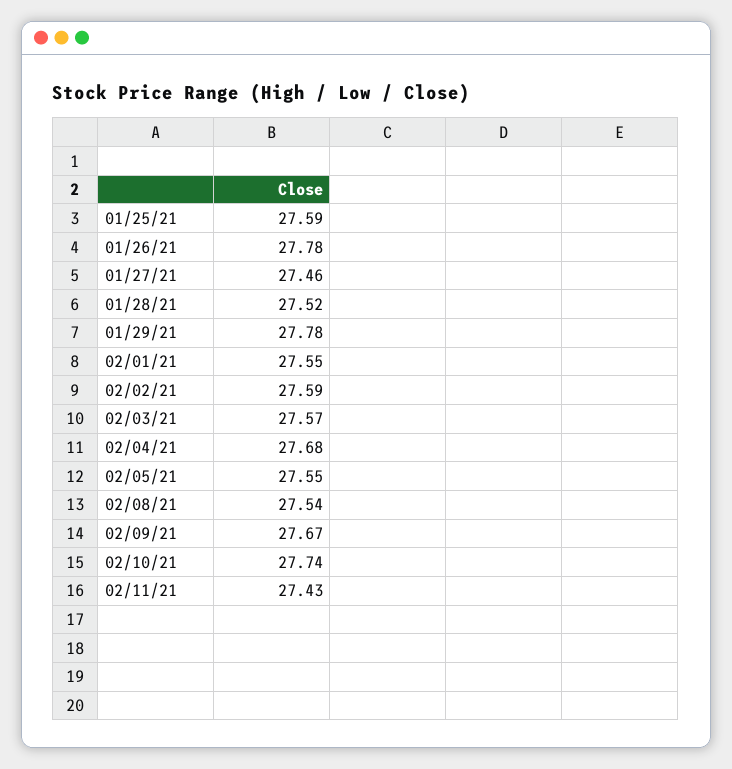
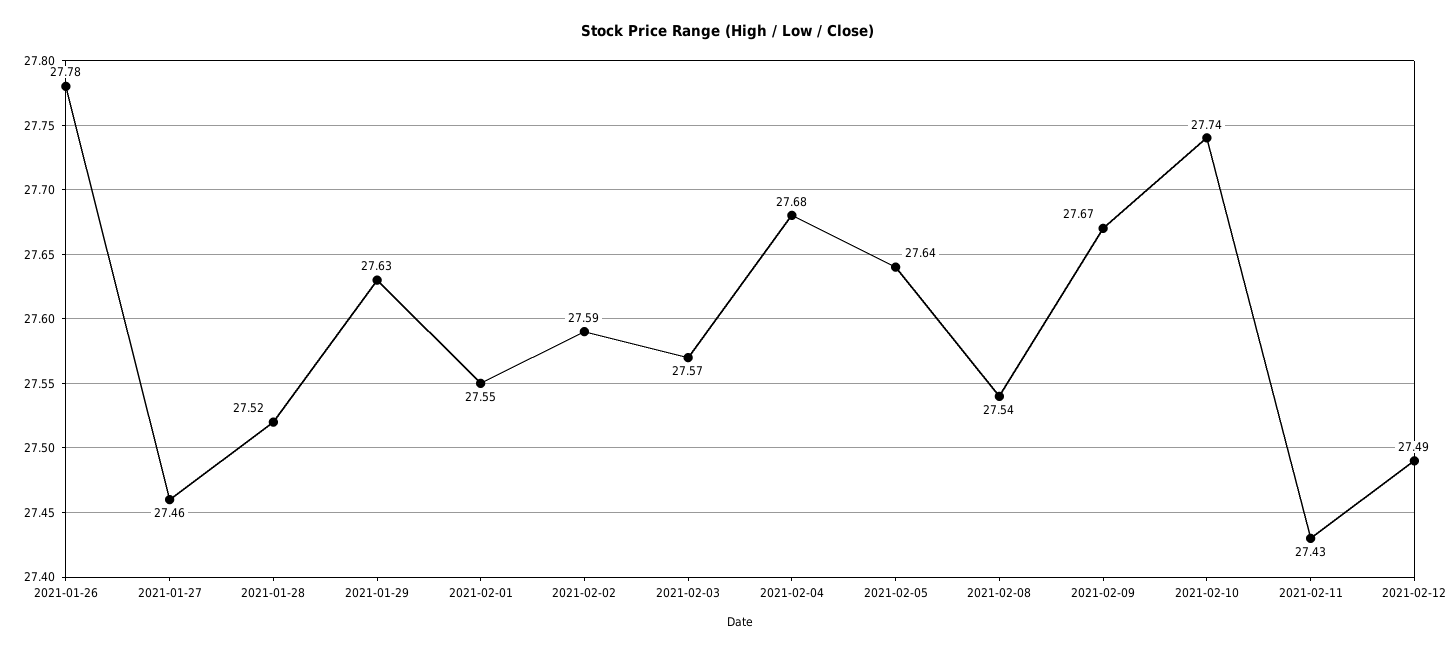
01/25/21: 27.59 -> none
01/29/21: 27.78 -> 27.63
02/05/21: 27.55 -> 27.64
2021-02-12: none -> 27.49

